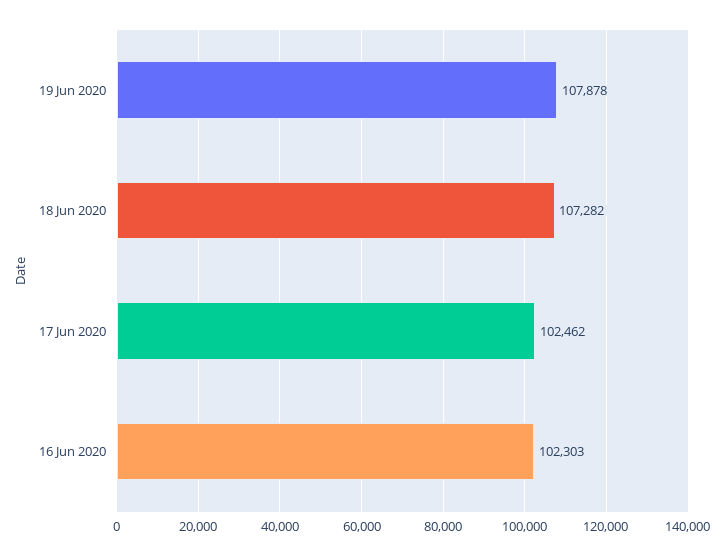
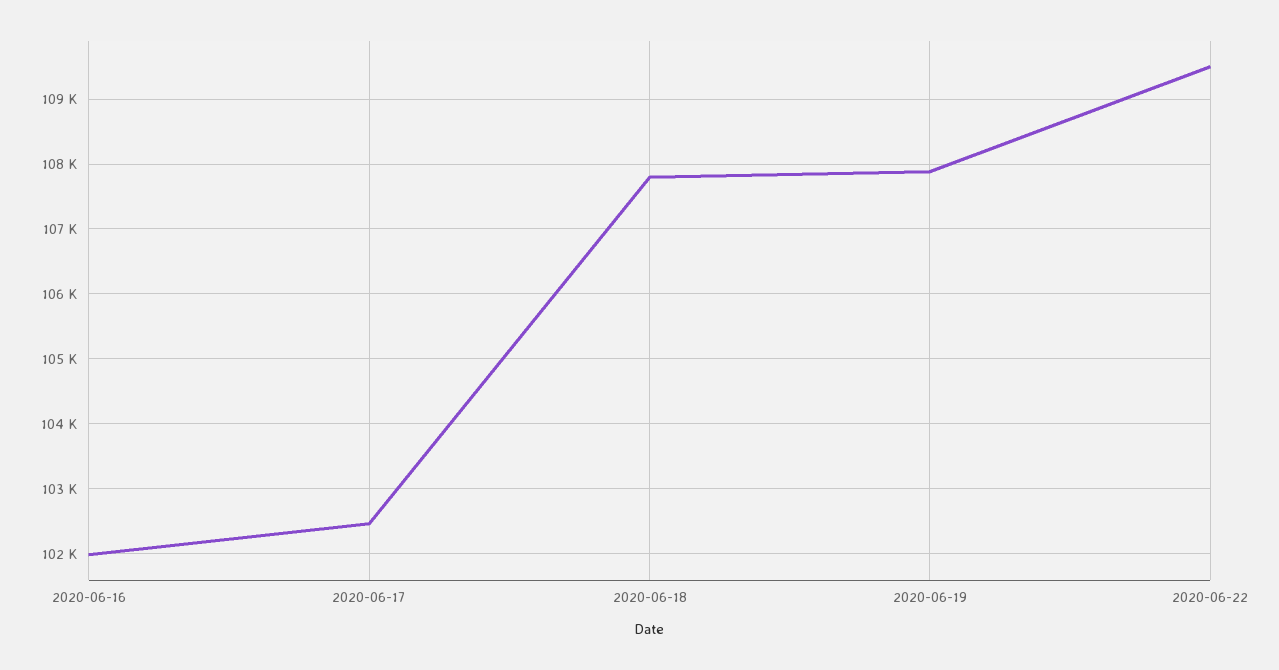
18 Jun 2020: 107282 -> 107800
16 Jun 2020: 102303 -> 102000
2020-06-22: none -> 109500

